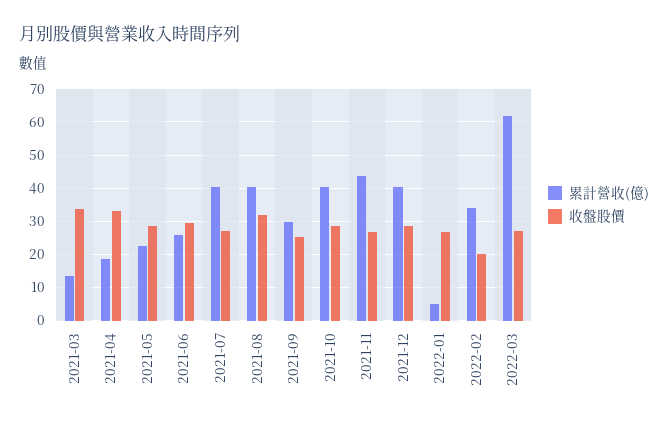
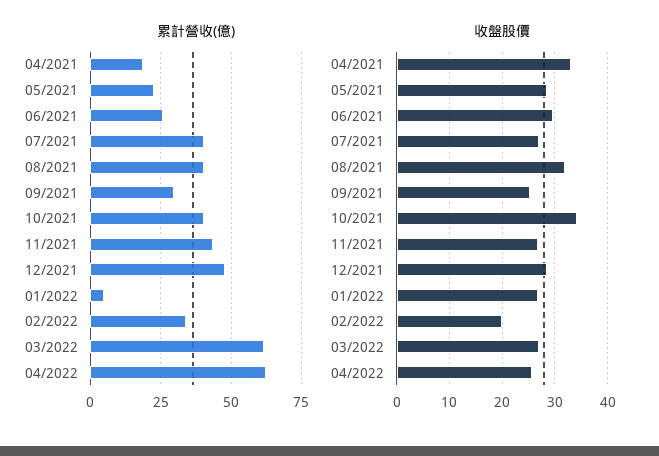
累計營收(億), 2021-03: 14 -> none
收盤股價, 2021-03: 34 -> none
收盤股價, 2021-10: 28 -> 34
累計營收(億), 2021-12: 40 -> 47.5
累計營收(億), 04/2022: none -> 62.5
收盤股價, 04/2022: none -> 26

